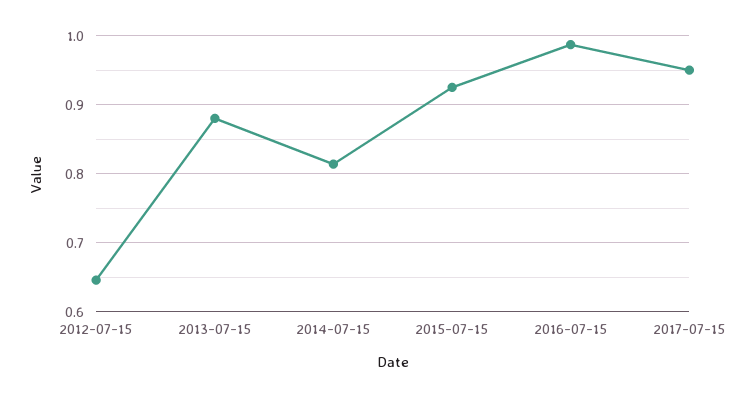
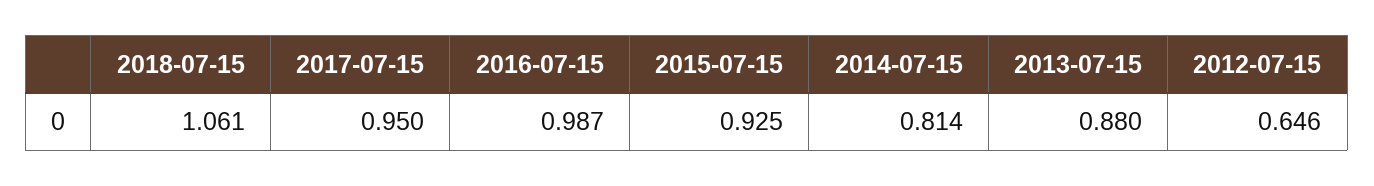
2018-07-15: none -> 1.061

